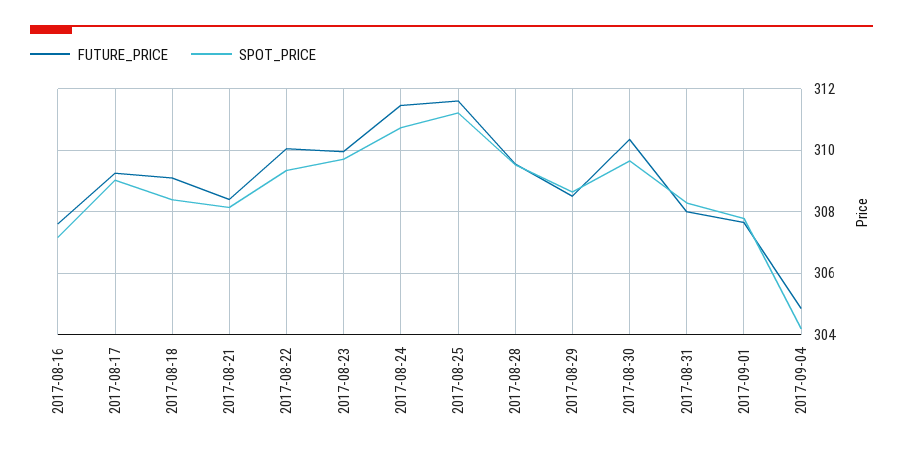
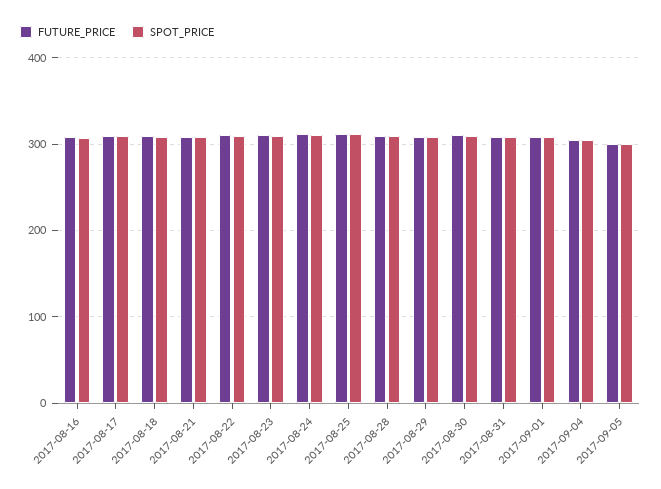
FUTURE_PRICE, 2017-09-05: none -> 300
SPOT_PRICE, 2017-09-05: none -> 300

